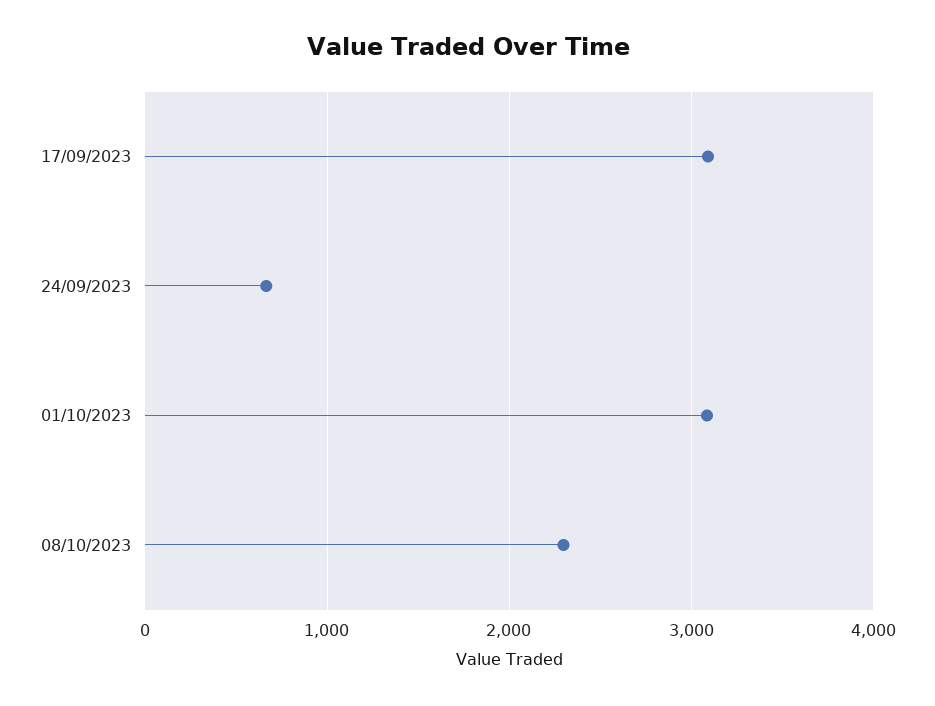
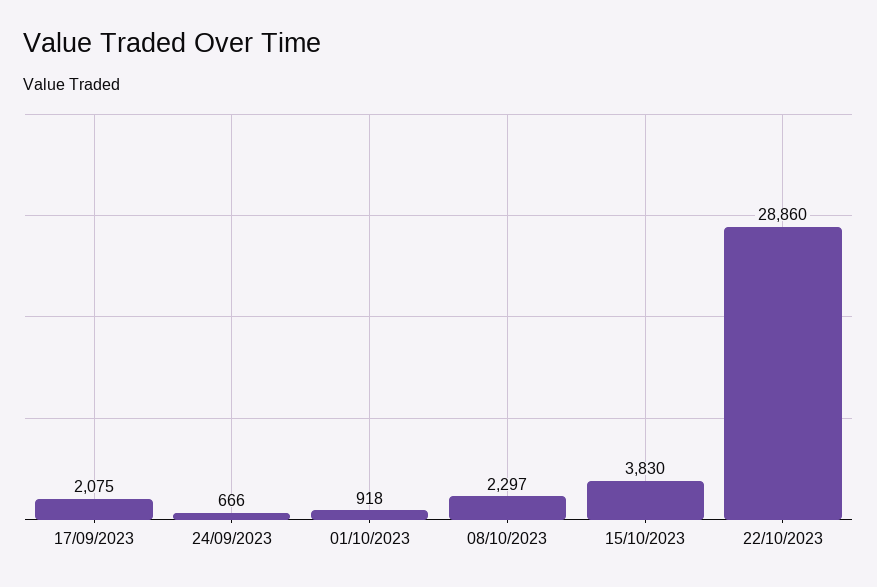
17/09/2023: 3100 -> 2075
01/10/2023: 3100 -> 918
15/10/2023: none -> 3830
22/10/2023: none -> 28860

